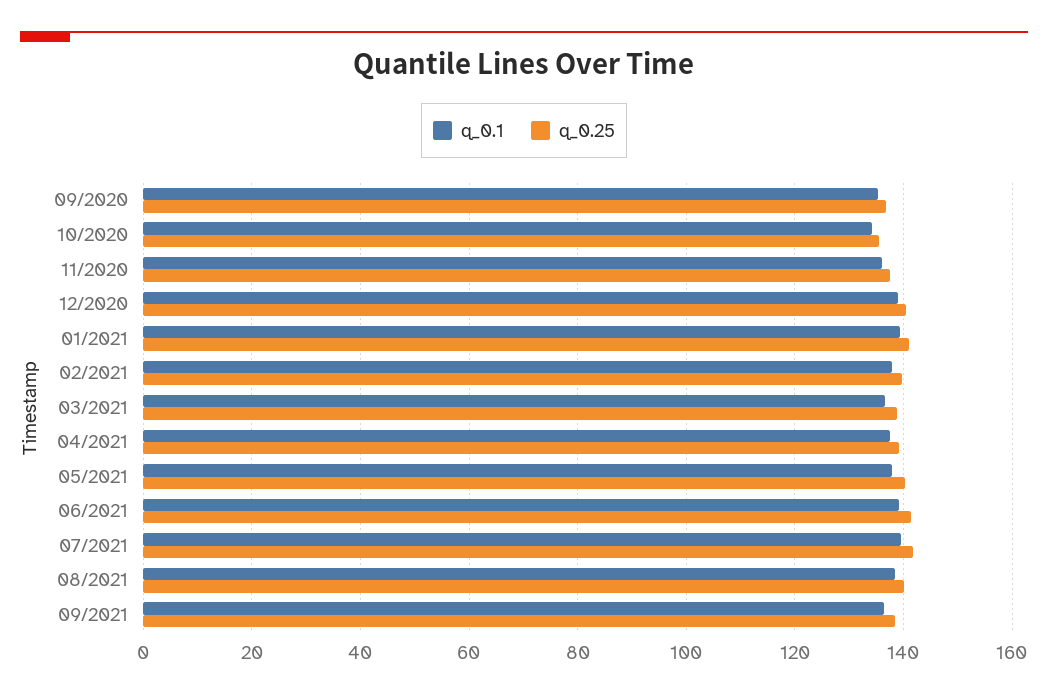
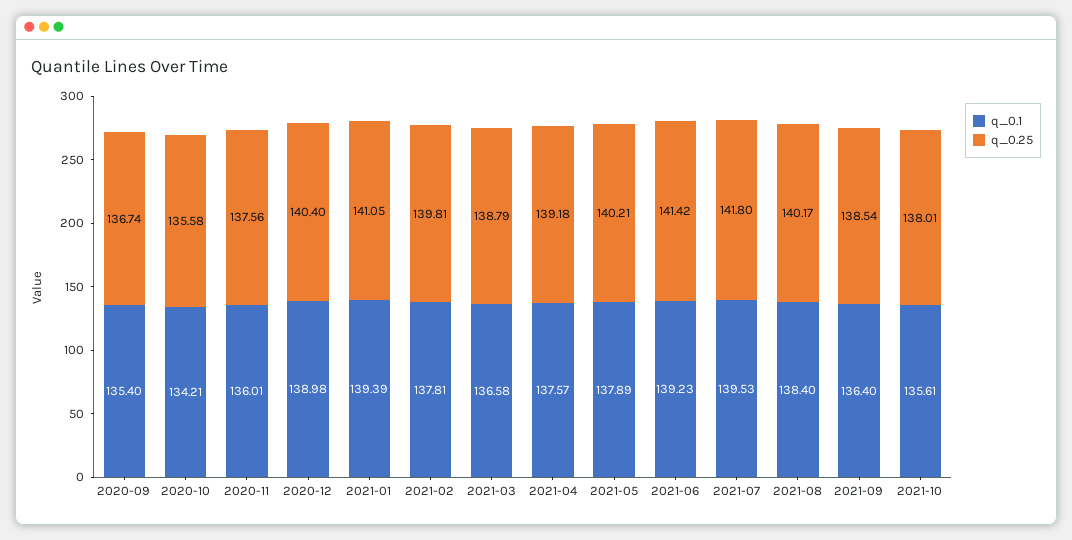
q_0.1, 2021-10: none -> 135.61
q_0.25, 2021-10: none -> 138.01

